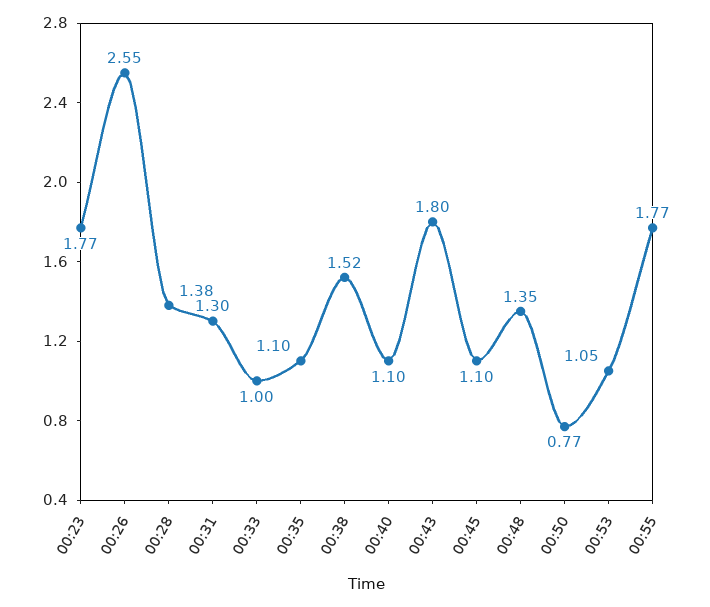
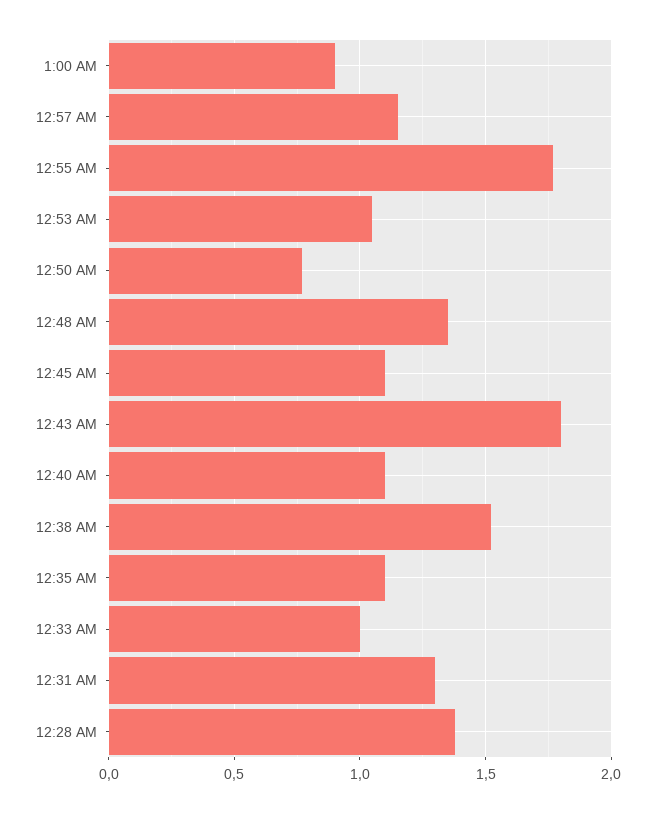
00:23: 1.77 -> none
00:26: 2.55 -> none
1:00 AM: none -> 0.9
12:57 AM: none -> 1.15

